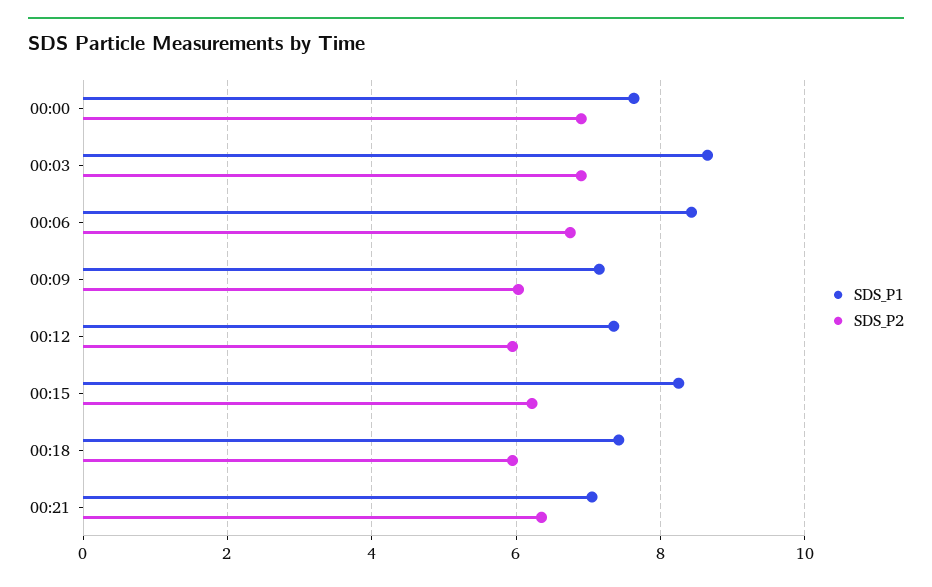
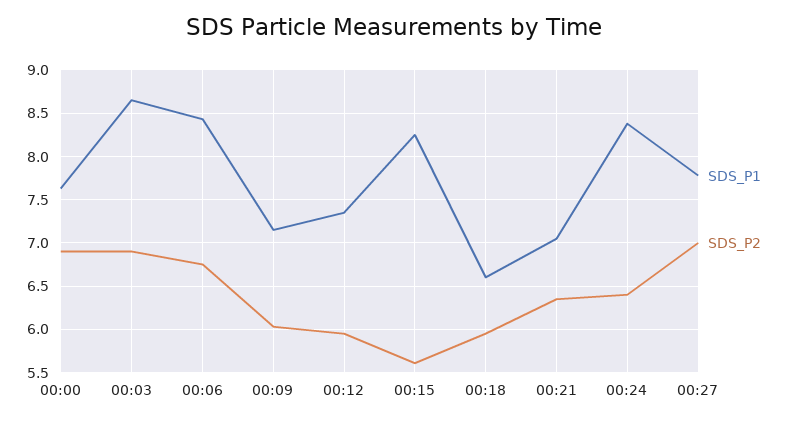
SDS_P2, 00:15: 6.2 -> 5.6
SDS_P1, 00:18: 7.4 -> 6.6
SDS_P1, 00:24: none -> 8.4
SDS_P2, 00:24: none -> 6.4
SDS_P1, 00:27: none -> 7.8
SDS_P2, 00:27: none -> 7

